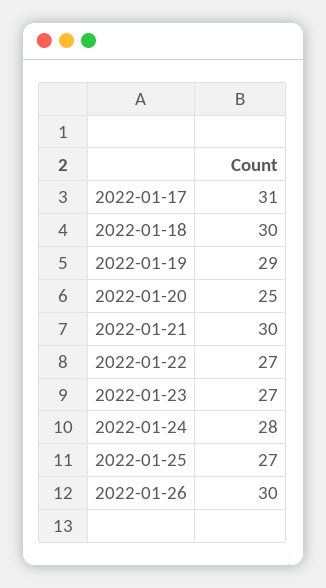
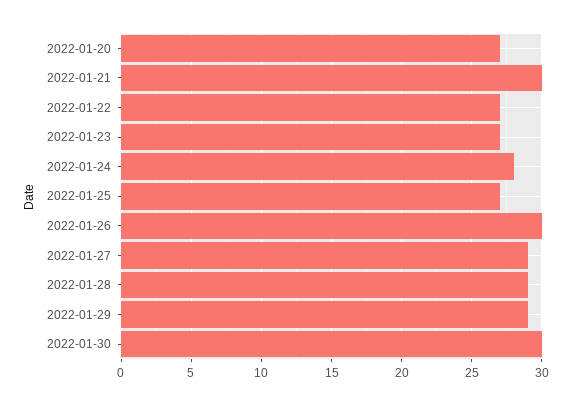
2022-01-17: 31 -> none
2022-01-18: 30 -> none
2022-01-19: 29 -> none
2022-01-20: 25 -> 27
2022-01-27: none -> 29
2022-01-28: none -> 29
2022-01-29: none -> 29
2022-01-30: none -> 30

